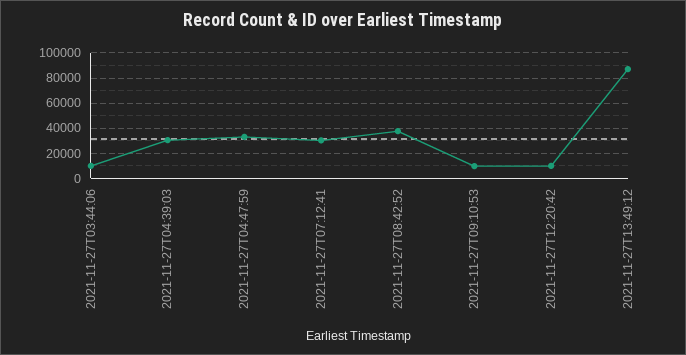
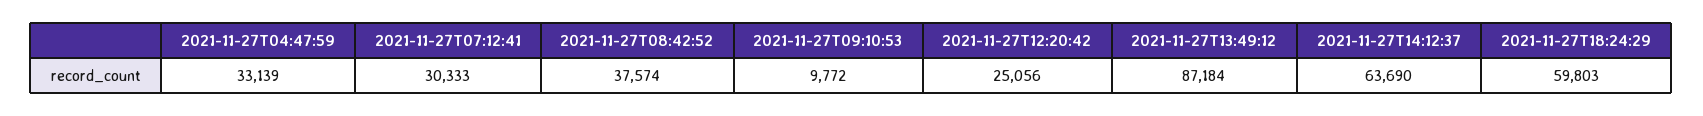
2021-11-27T03:44:06: 10000 -> none
2021-11-27T04:39:03: 30000 -> none
2021-11-27T12:20:42: 10000 -> 25056
2021-11-27T14:12:37: none -> 63690
2021-11-27T18:24:29: none -> 59803

